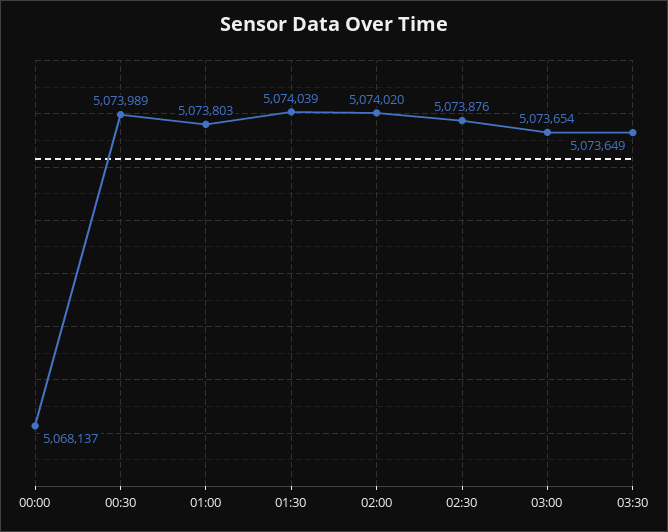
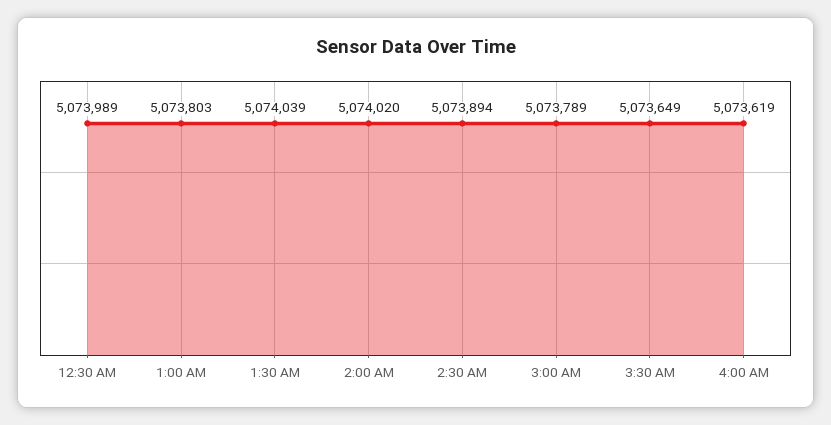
00:00: 5068137 -> none
02:30: 5073876 -> 5073894
03:00: 5073654 -> 5073789
4:00 AM: none -> 5073619

